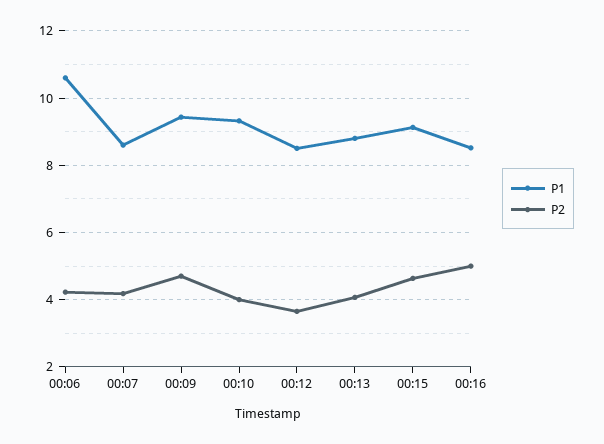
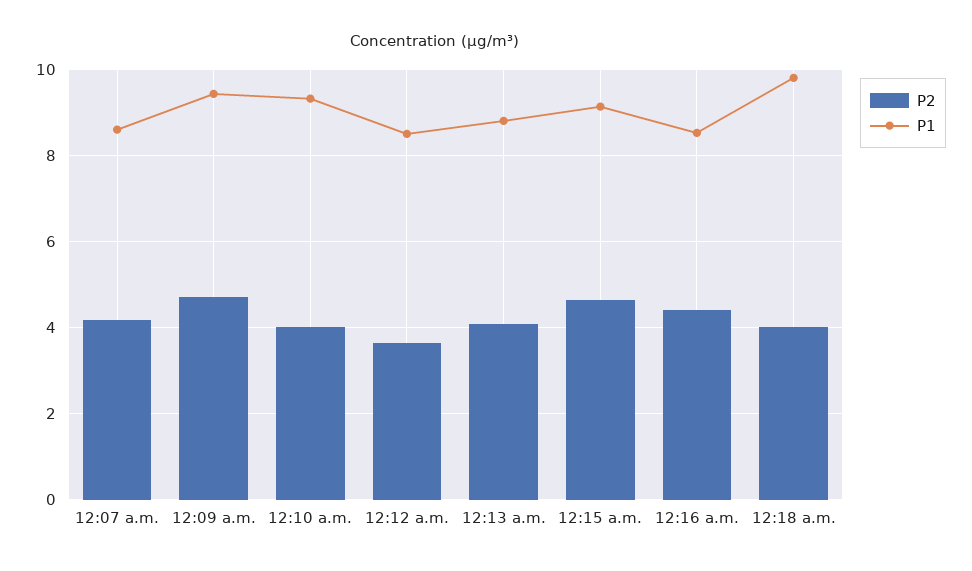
P1, 00:06: 10.6 -> none
P2, 00:06: 4.2 -> none
P2, 00:16: 5 -> 4.4
P2, 12:18 a.m.: none -> 4
P1, 12:18 a.m.: none -> 9.8

